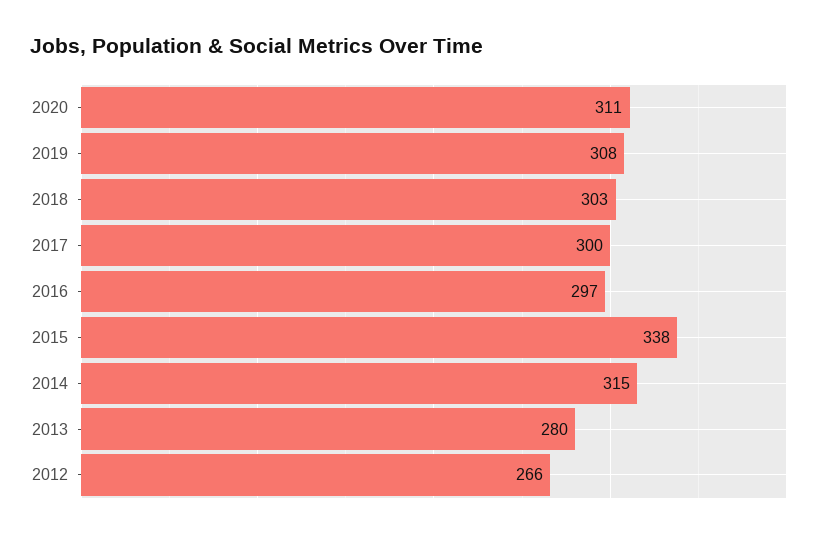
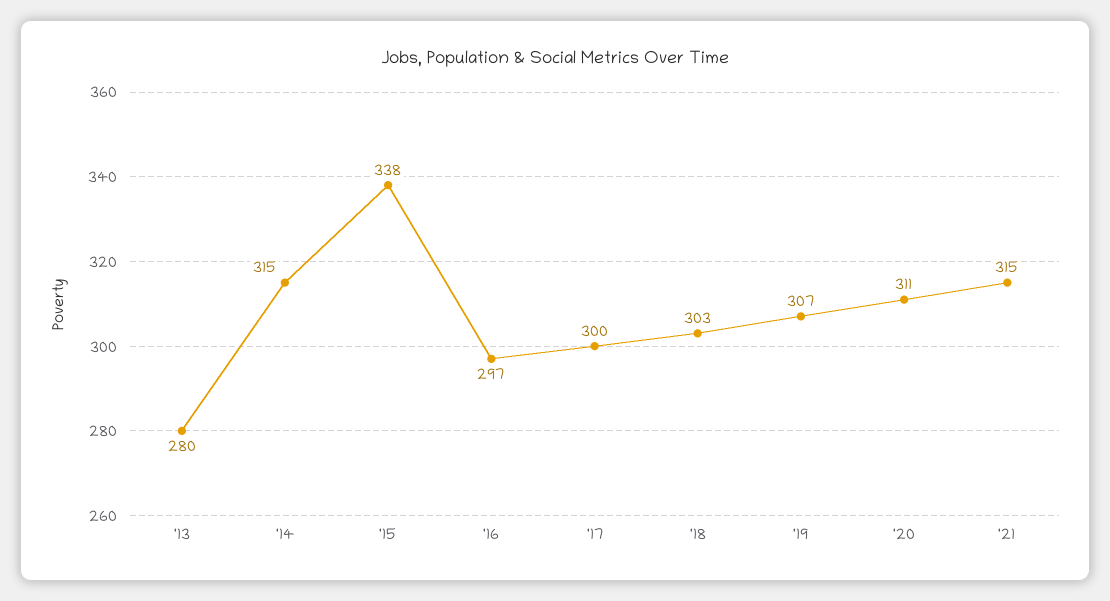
2019: 308 -> 307
2012: 266 -> none
'21: none -> 315

